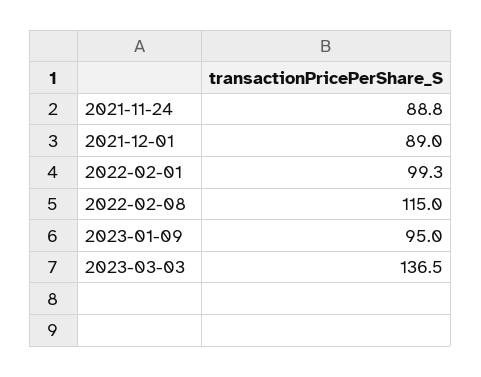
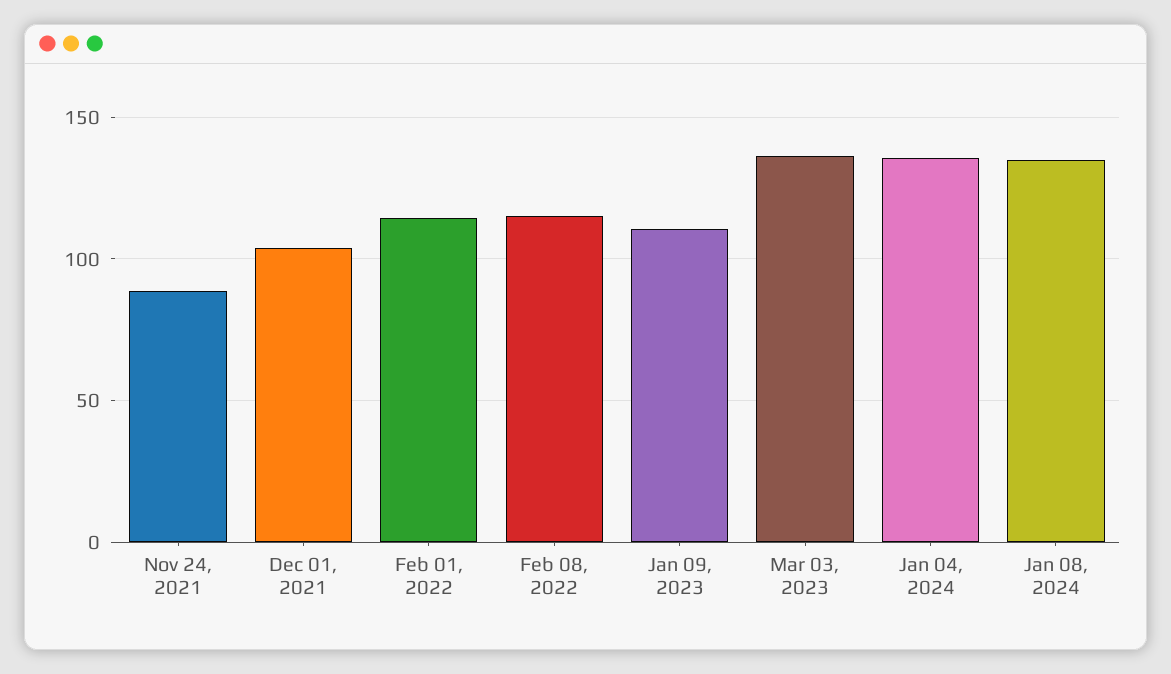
2021-12-01: 89 -> 105
2022-02-01: 99.3 -> 115
2023-01-09: 95 -> 110
Jan 04, 2024: none -> 135
Jan 08, 2024: none -> 135

